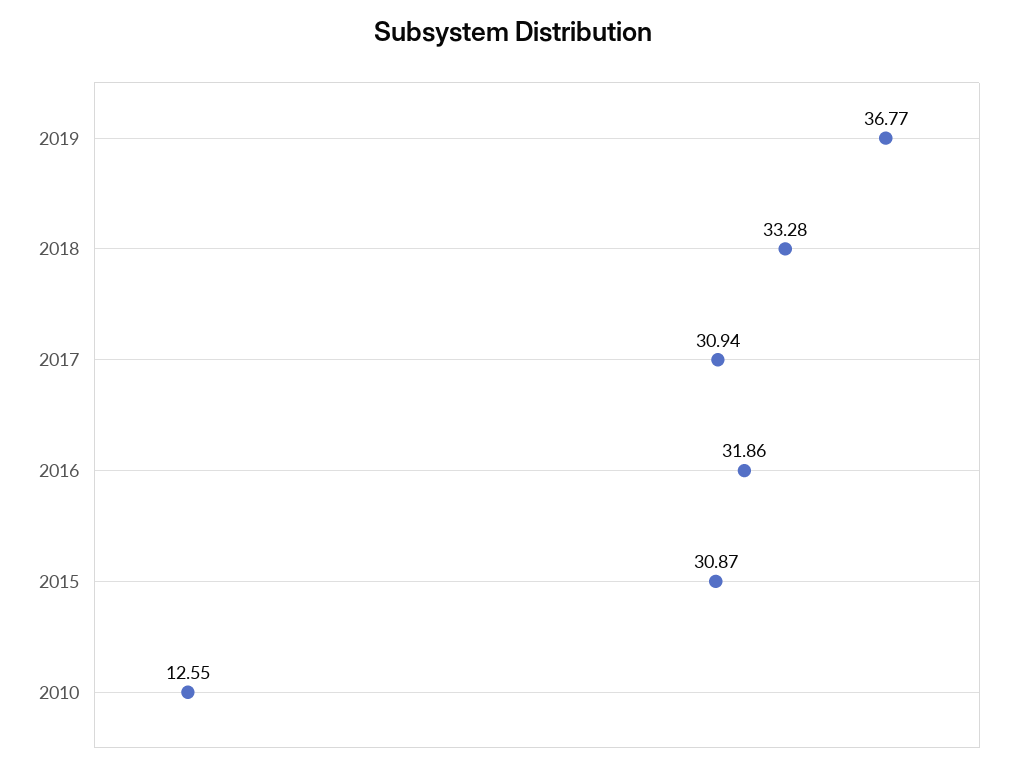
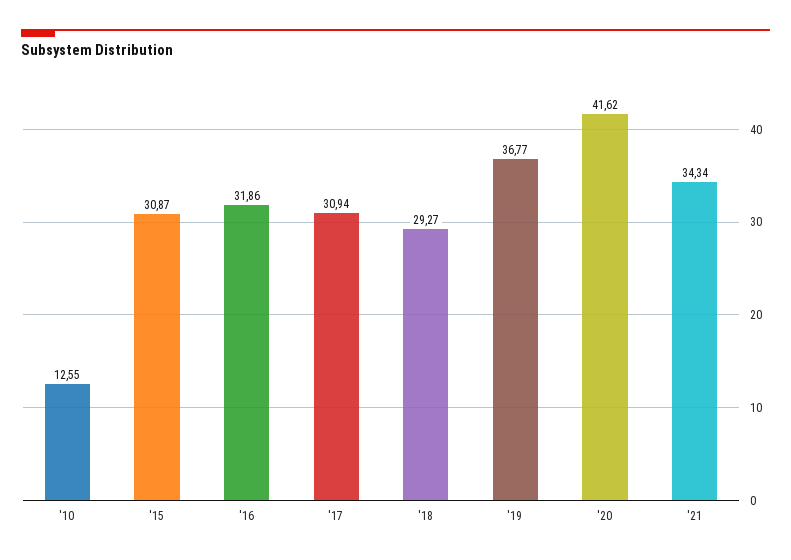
2018: 33.28 -> 29.27
'20: none -> 41.62
'21: none -> 34.34

